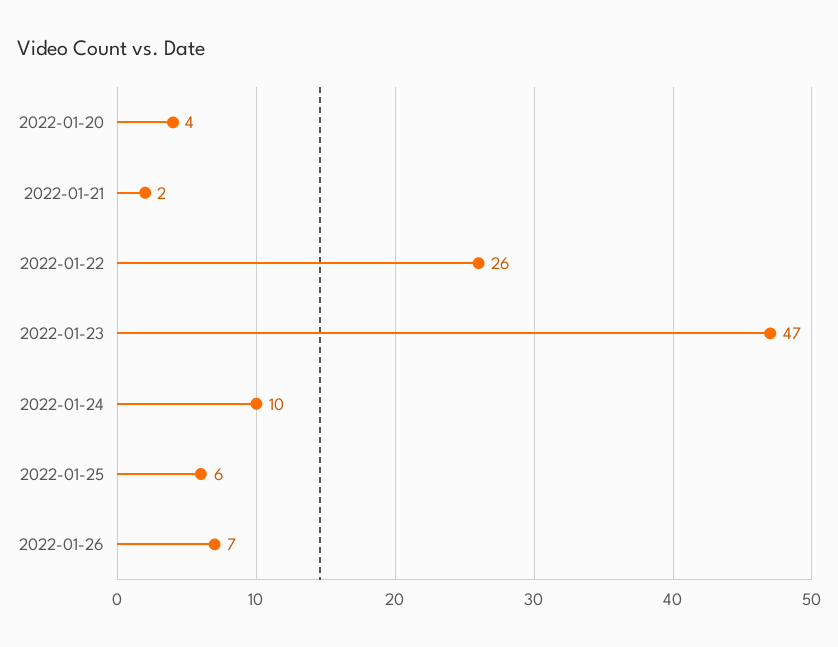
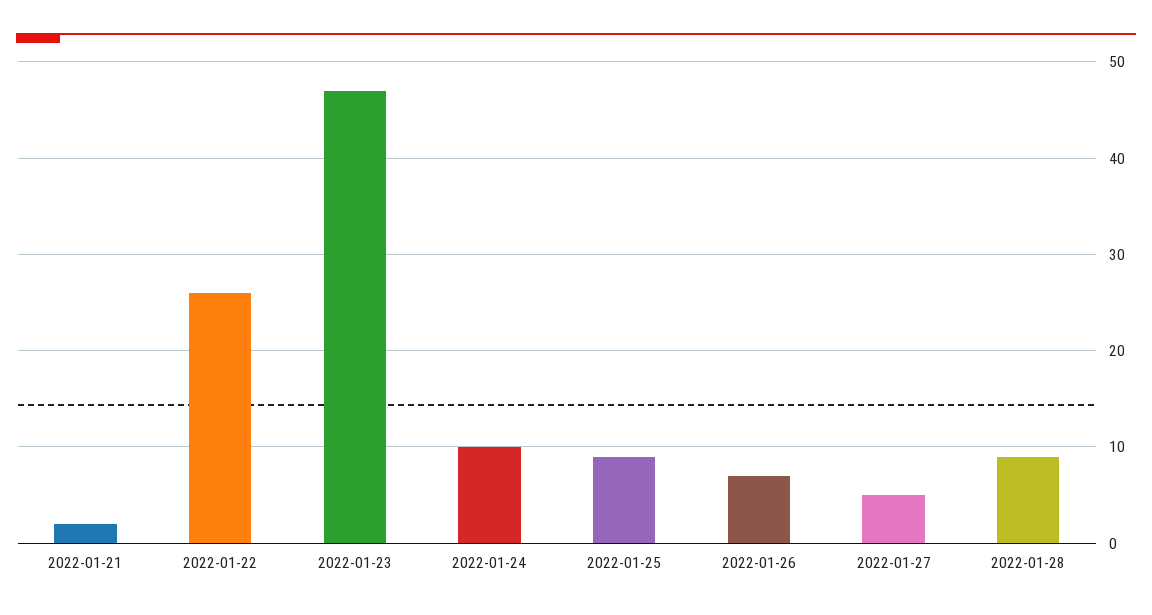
2022-01-20: 4 -> none
2022-01-25: 6 -> 9
2022-01-27: none -> 5
2022-01-28: none -> 9

